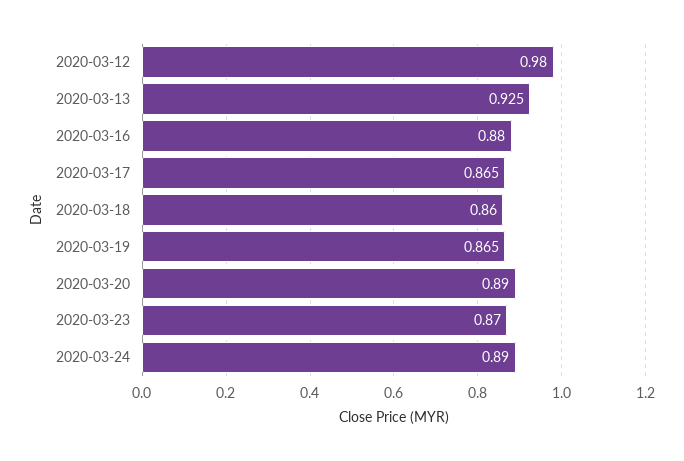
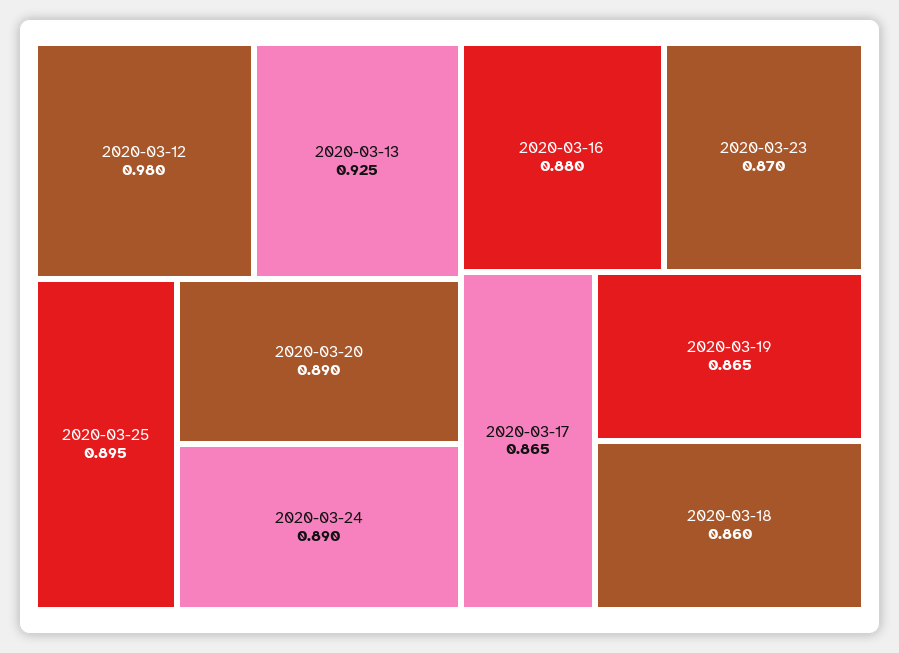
2020-03-25: none -> 0.895

